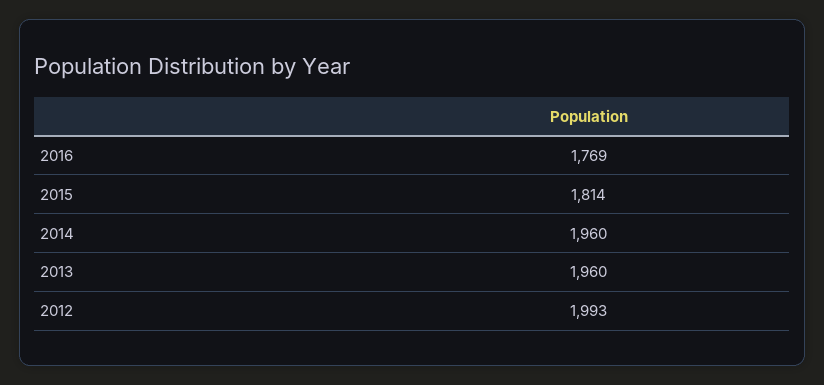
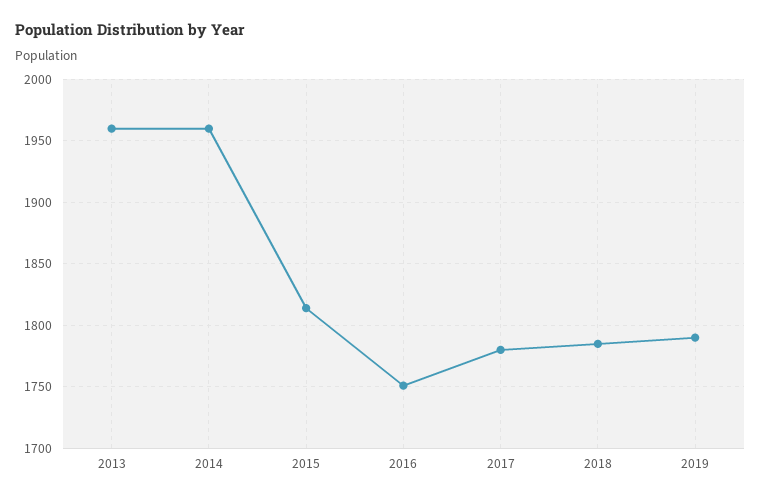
2016: 1769 -> 1750
2012: 1993 -> none
2017: none -> 1780
2018: none -> 1785
2019: none -> 1790

